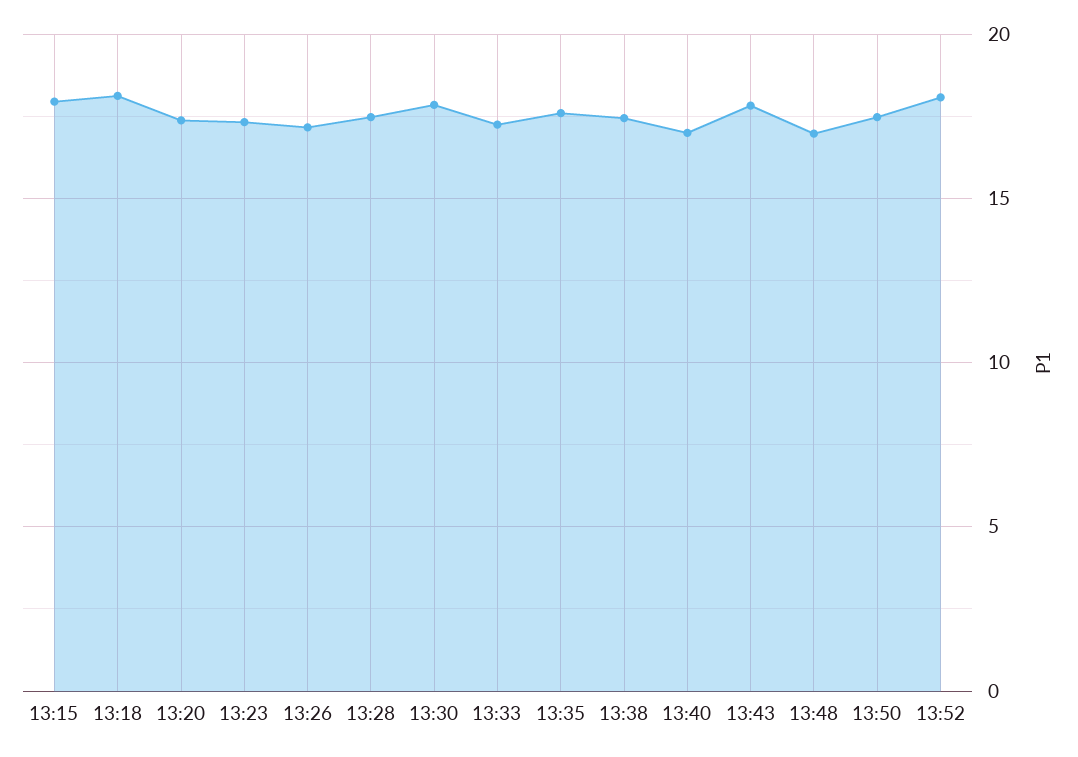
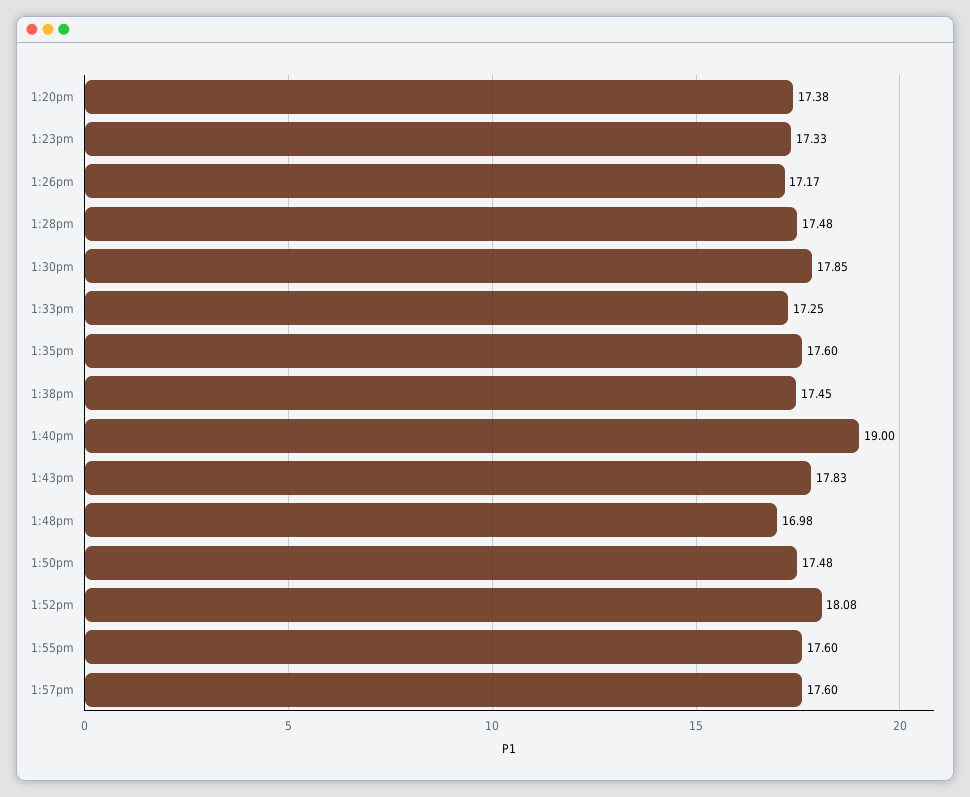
13:15: 18 -> none
13:18: 18 -> none
13:40: 17 -> 19
1:55pm: none -> 17.6
1:57pm: none -> 17.6

